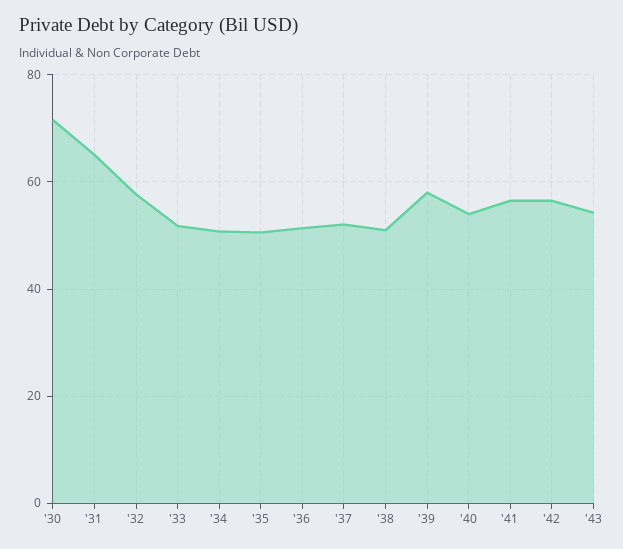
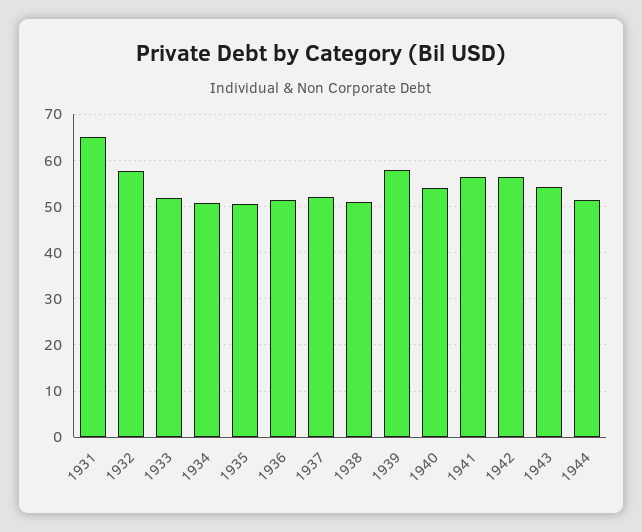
'30: 72 -> none
1944: none -> 52

